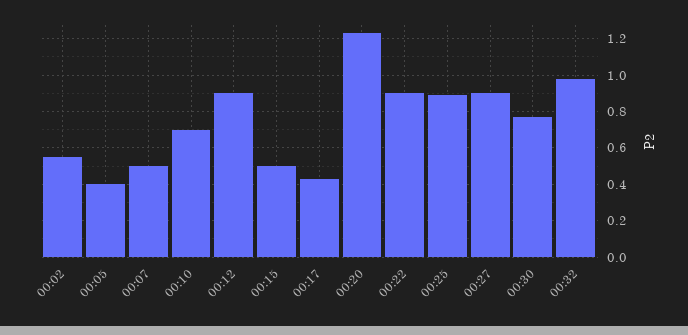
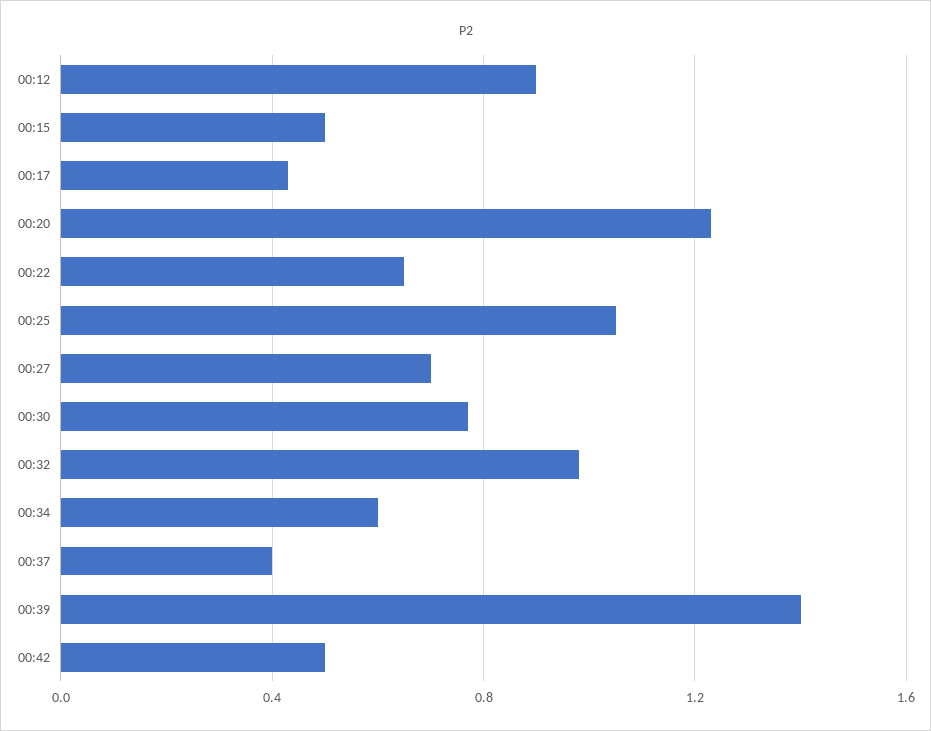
00:02: 0.55 -> none
00:05: 0.4 -> none
00:07: 0.5 -> none
00:10: 0.7 -> none
00:22: 0.9 -> 0.65
00:25: 0.9 -> 1.05
00:27: 0.9 -> 0.7
00:34: none -> 0.6
00:37: none -> 0.4
00:39: none -> 1.4
00:42: none -> 0.5

